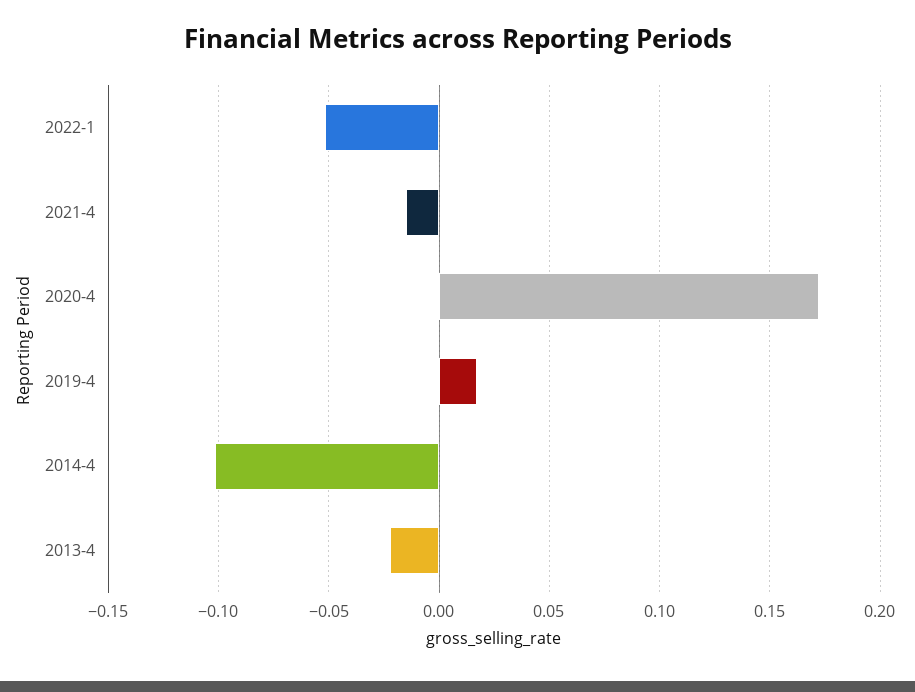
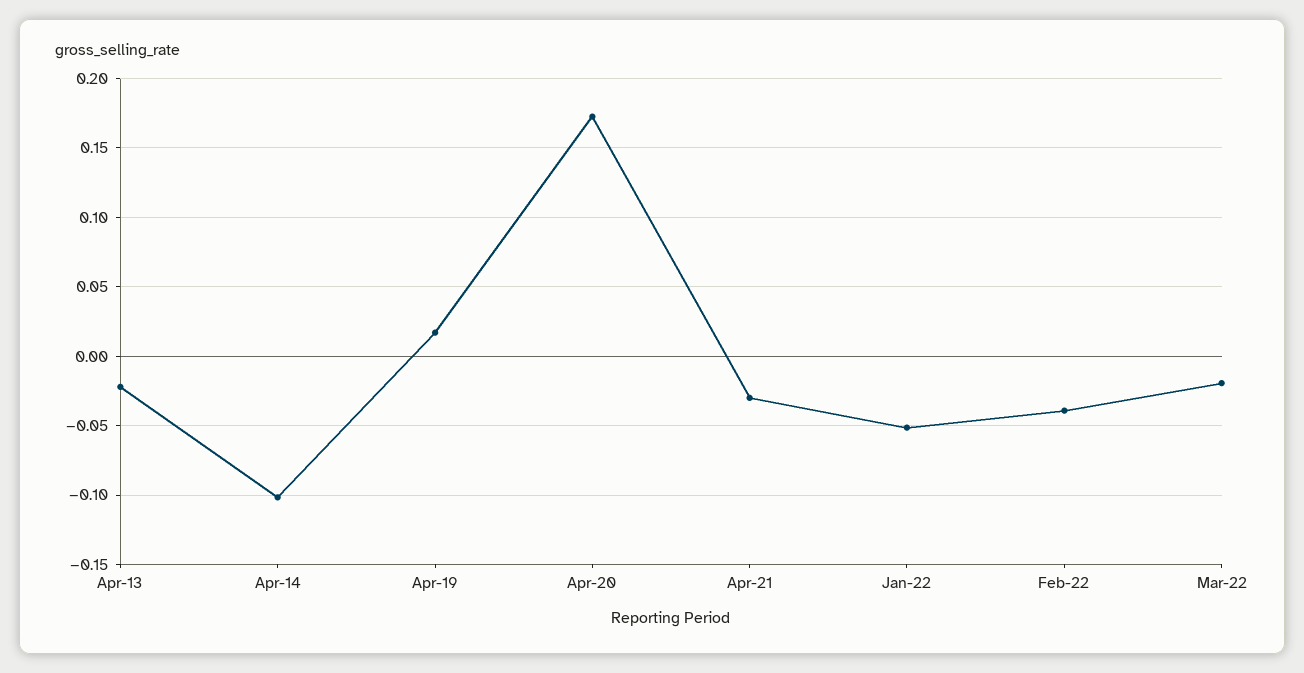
2021-4: -0.015 -> -0.03
Feb-22: none -> -0.04
Mar-22: none -> -0.02

